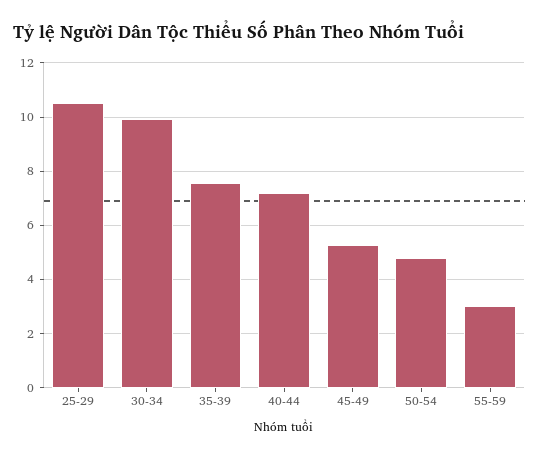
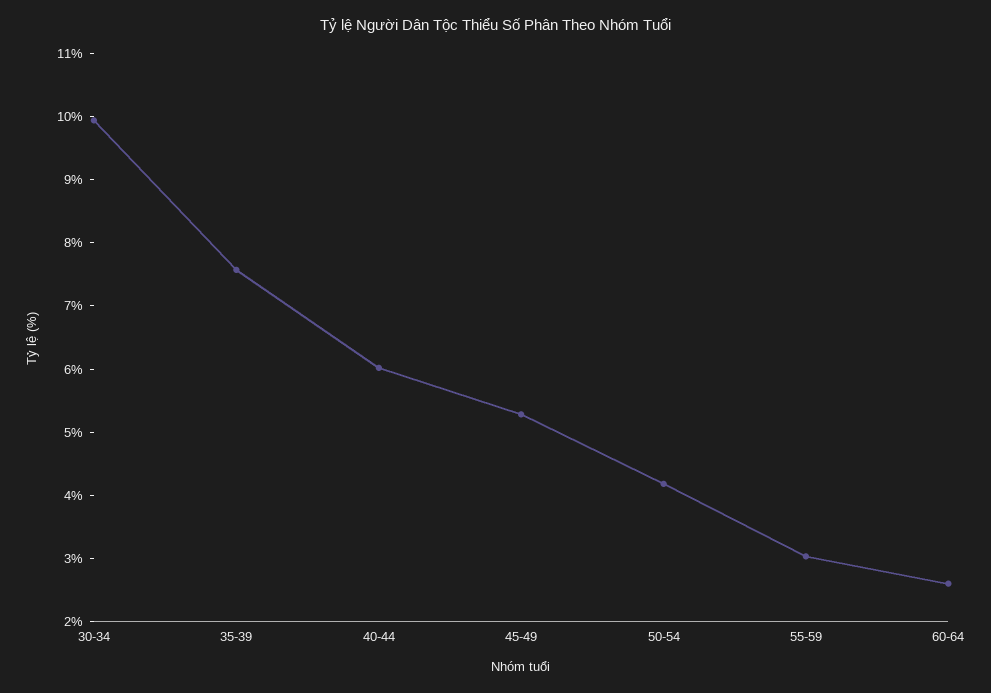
25-29: 10.5 -> none
40-44: 7.25 -> 6
50-54: 4.75 -> 4.2
60-64: none -> 2.6

